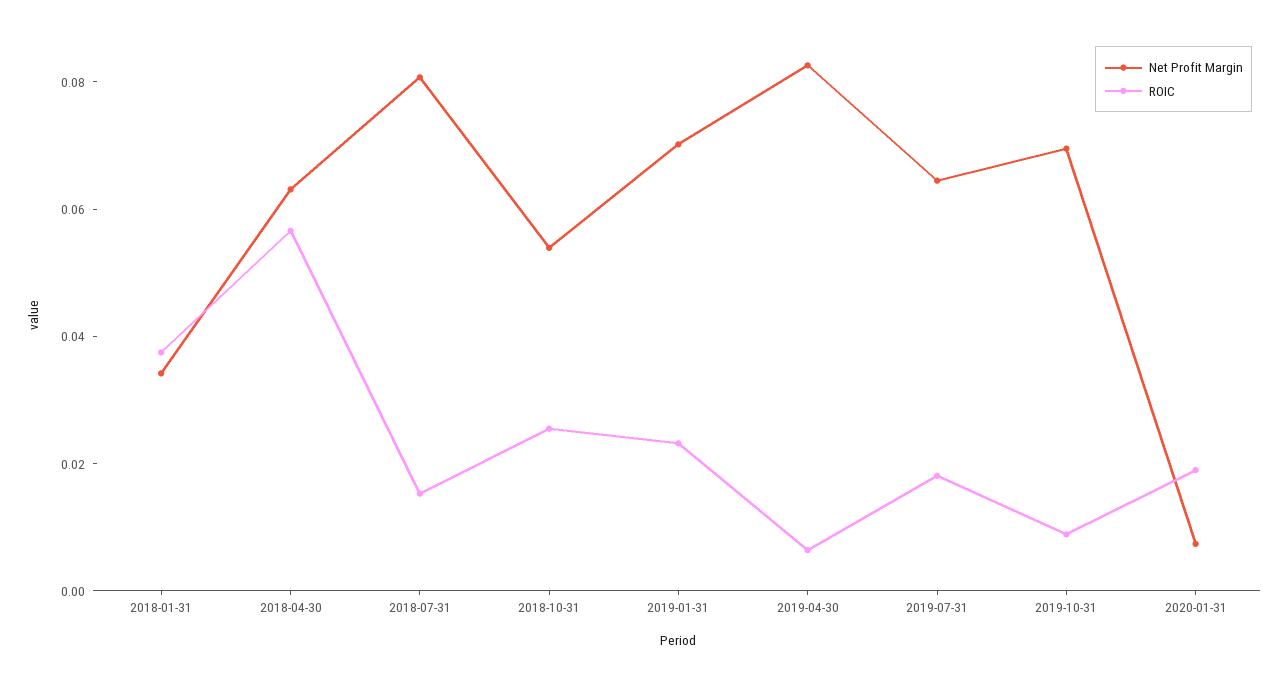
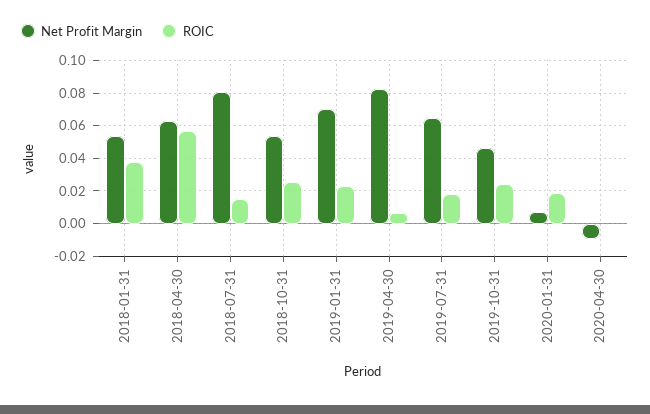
Net Profit Margin, 2018-01-31: 0.035 -> 0.055
Net Profit Margin, 2019-10-31: 0.07 -> 0.045
ROIC, 2019-10-31: 0.01 -> 0.025
Net Profit Margin, 2020-04-30: none -> -0.01
ROIC, 2020-04-30: none -> 0

